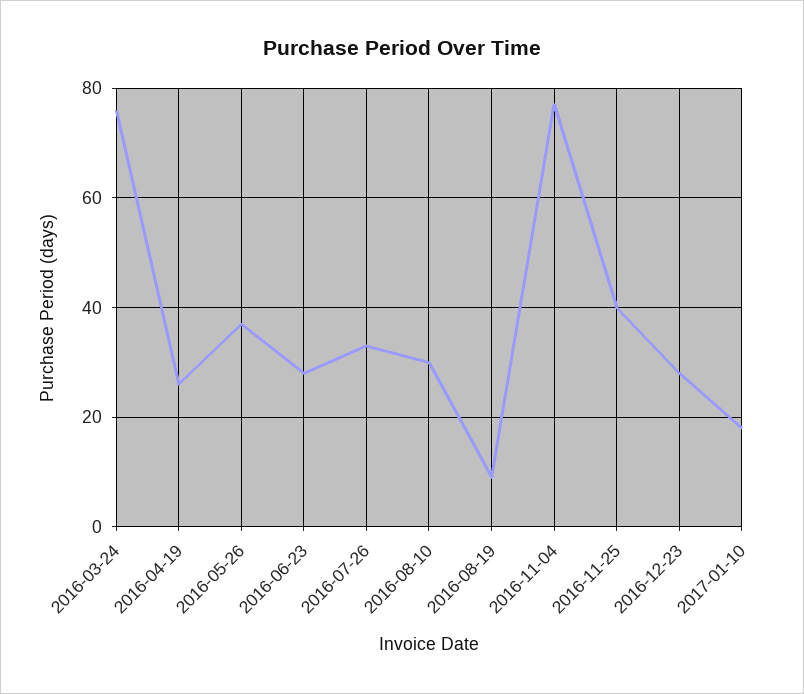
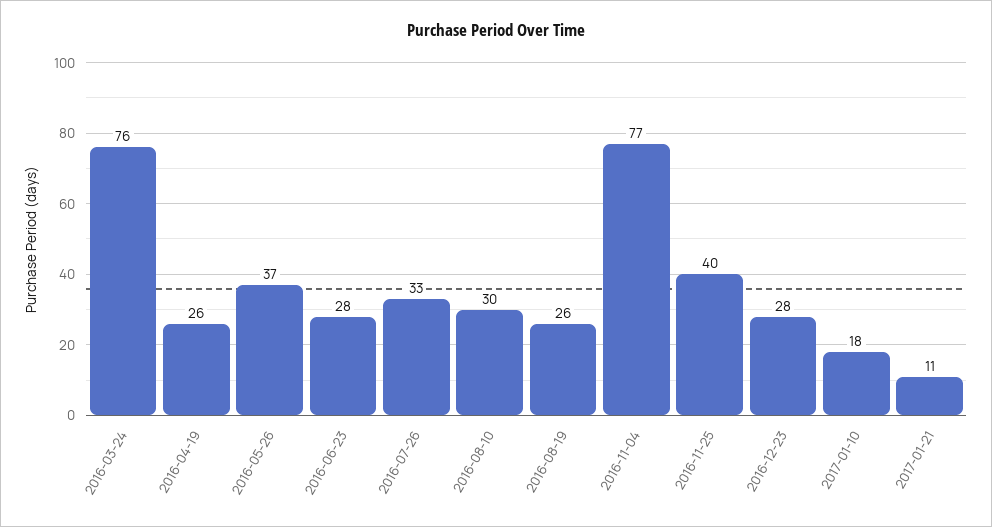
2016-08-19: 10 -> 26
2017-01-21: none -> 11

